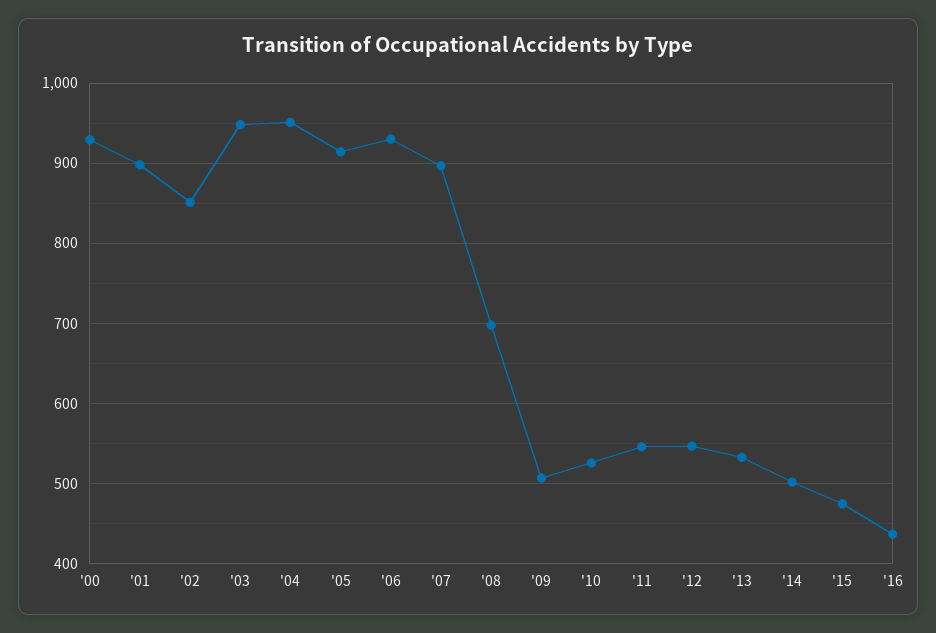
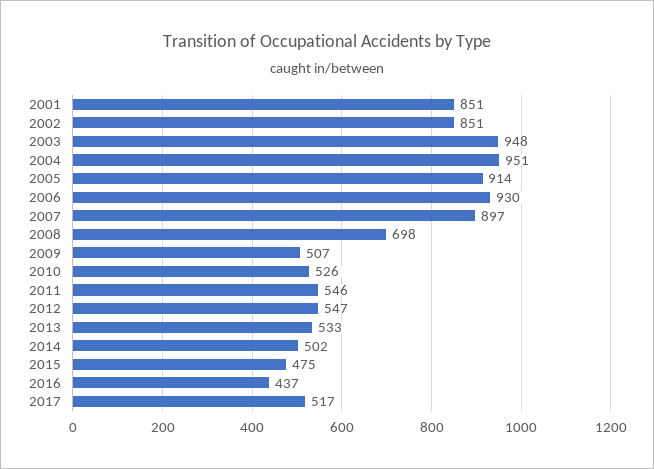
'00: 930 -> none
'01: 900 -> 851
2017: none -> 517

